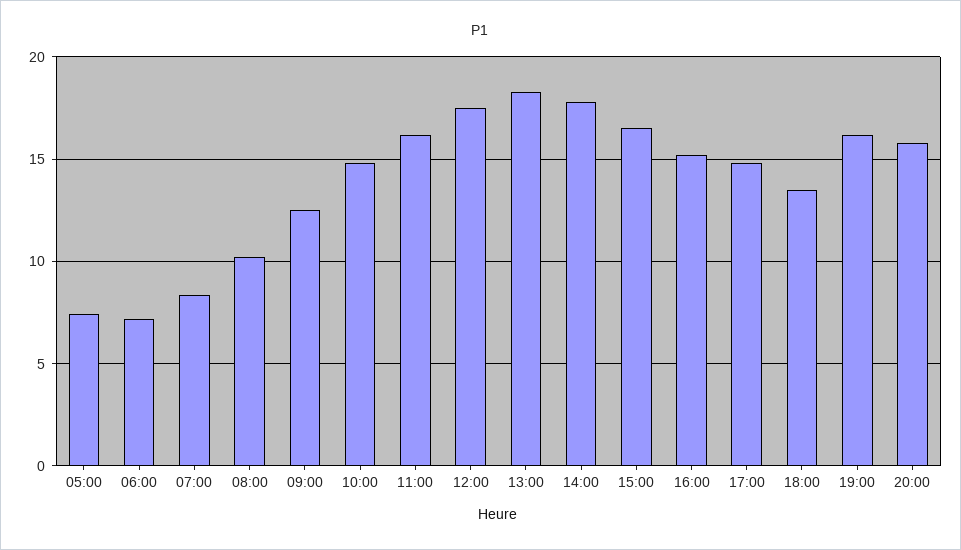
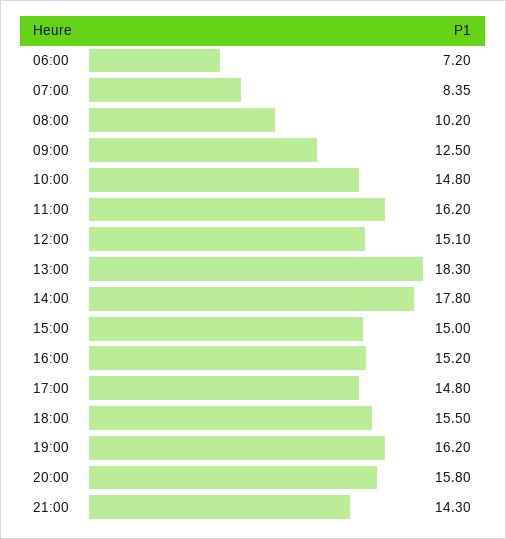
05:00: 7.5 -> none
12:00: 17.5 -> 15.1
15:00: 16.5 -> 15
18:00: 13.5 -> 15.5
21:00: none -> 14.3

